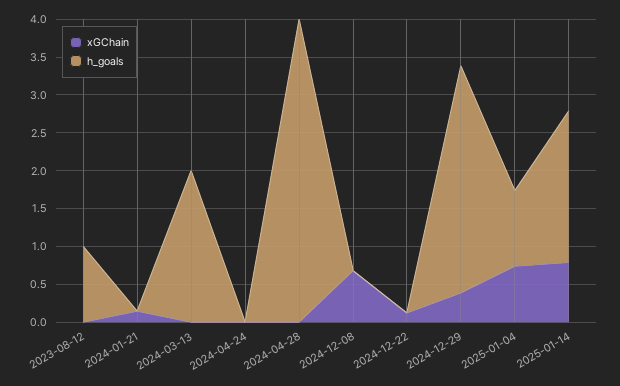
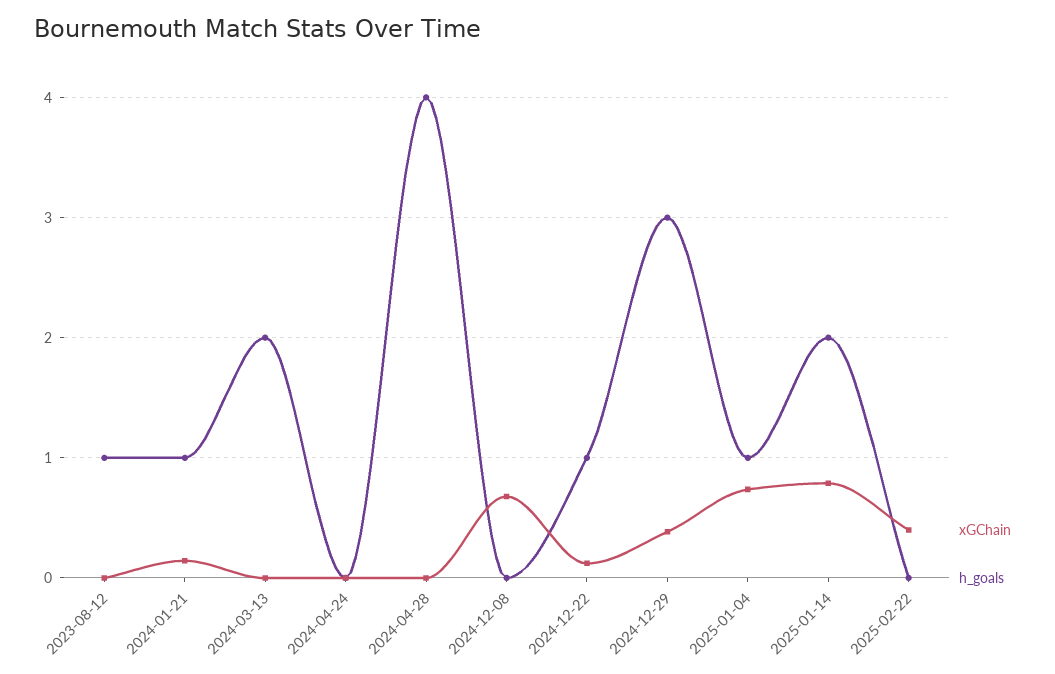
h_goals, 2024-01-21: 0 -> 1
h_goals, 2024-12-22: 0 -> 1
xGChain, 2025-02-22: none -> 0.4
h_goals, 2025-02-22: none -> 0

